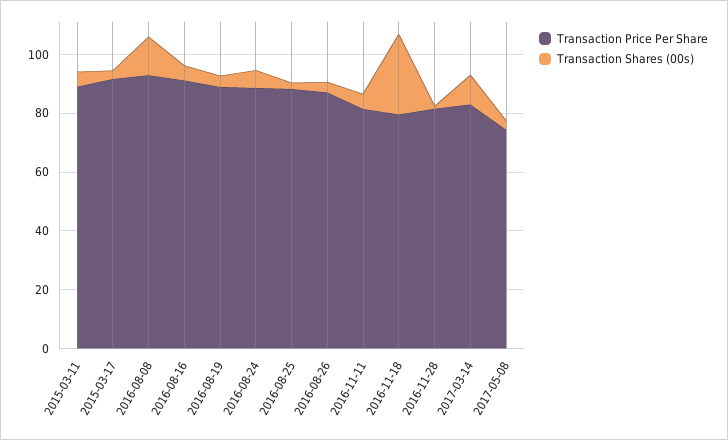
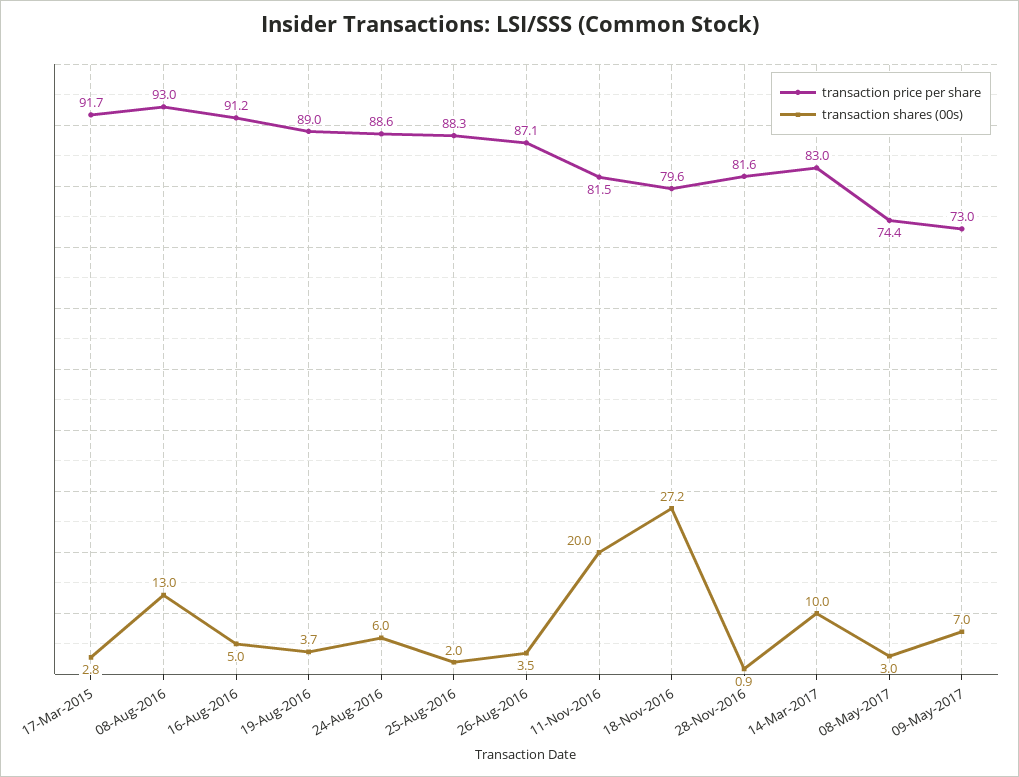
Transaction Price Per Share, 2015-03-11: 90 -> none
Transaction Shares (00s), 2015-03-11: 5 -> none
Transaction Shares (00s), 2016-11-11: 5 -> 20
Transaction Price Per Share, 09-May-2017: none -> 73
Transaction Shares (00s), 09-May-2017: none -> 7

